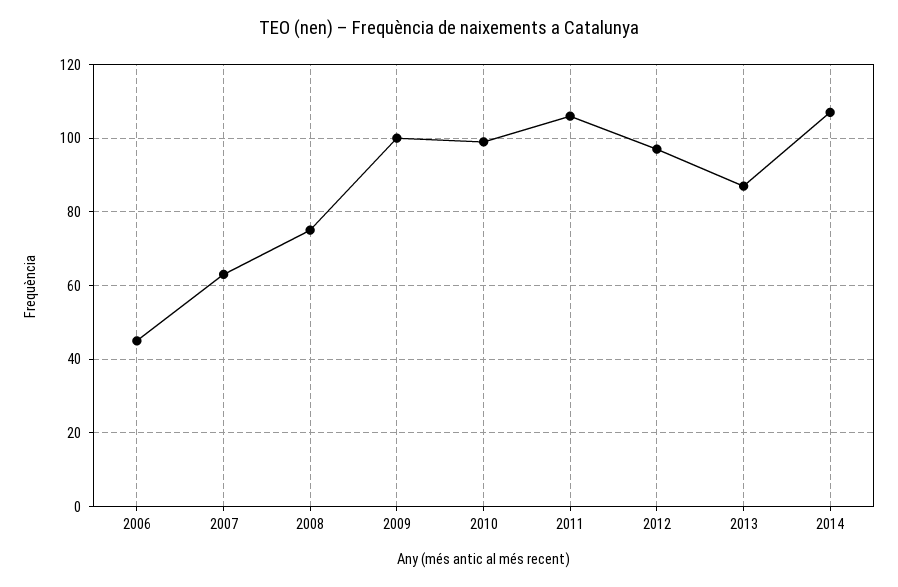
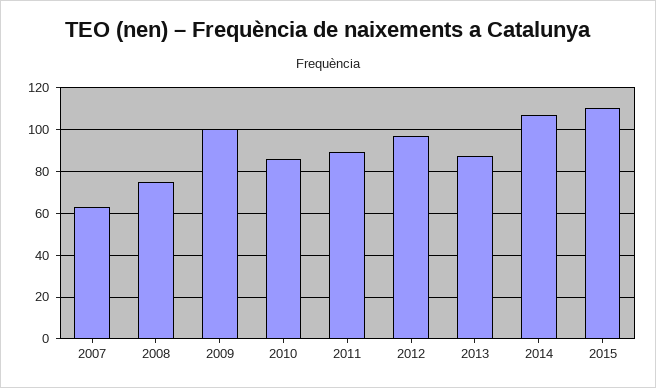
2006: 45 -> none
2010: 100 -> 85
2011: 105 -> 90
2015: none -> 110

